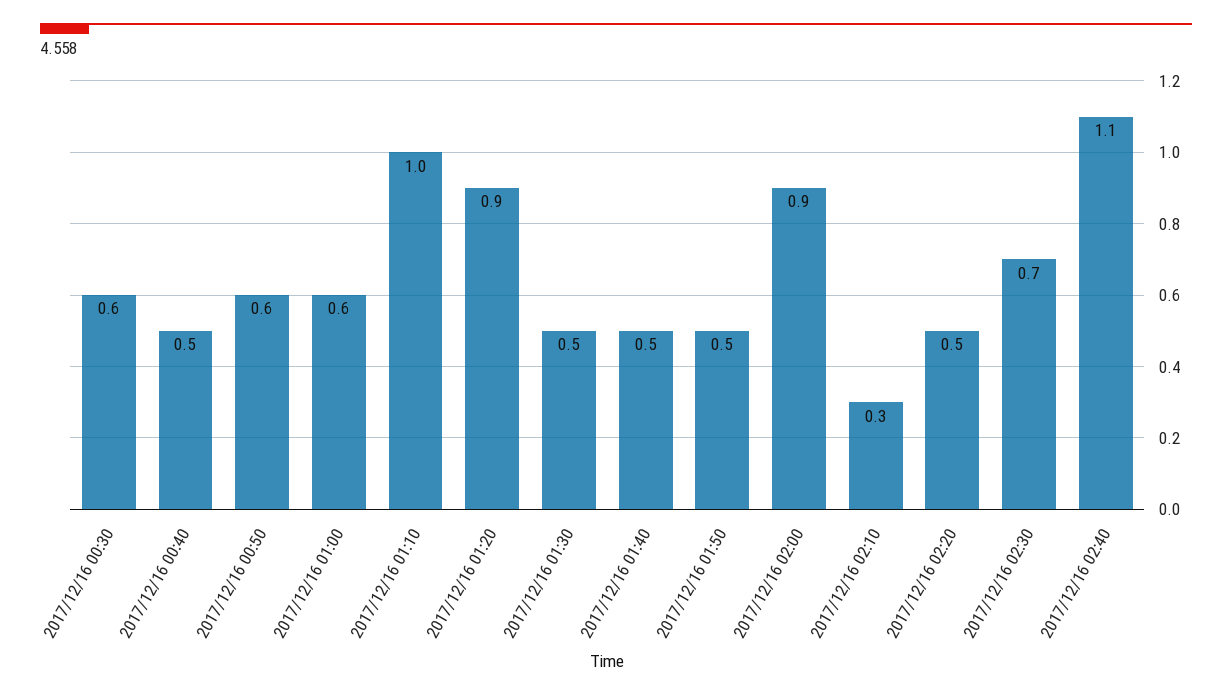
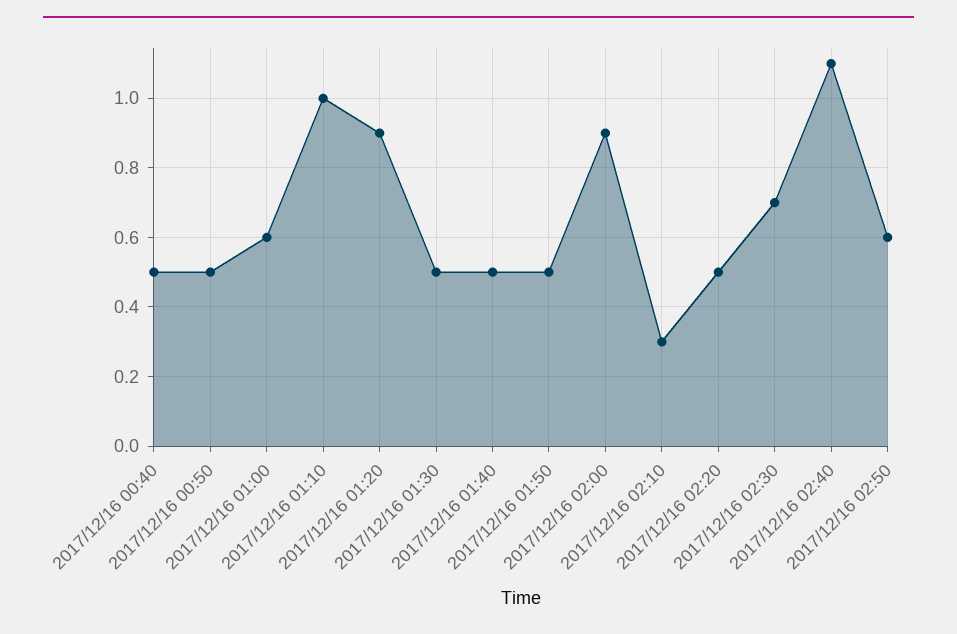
2017/12/16 00:30: 0.6 -> none
2017/12/16 00:50: 0.6 -> 0.5
2017/12/16 02:50: none -> 0.6

